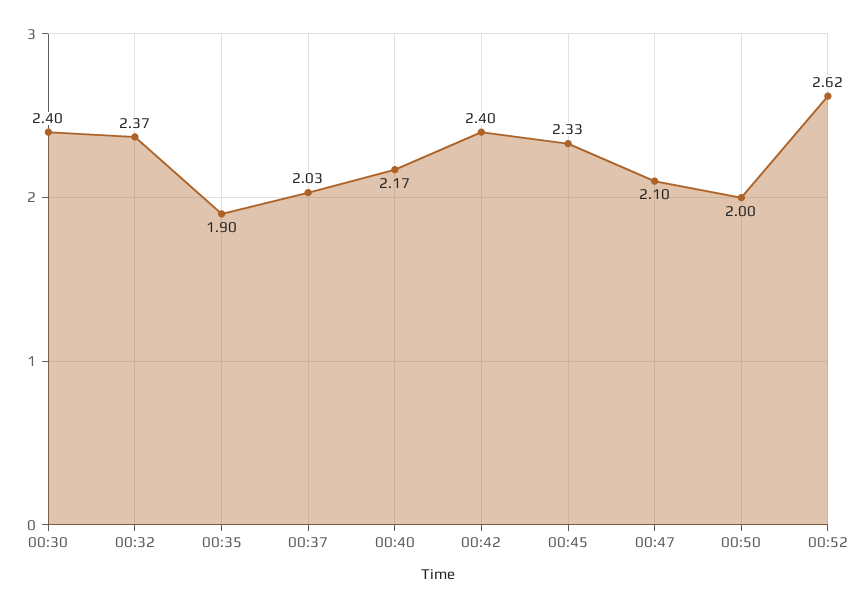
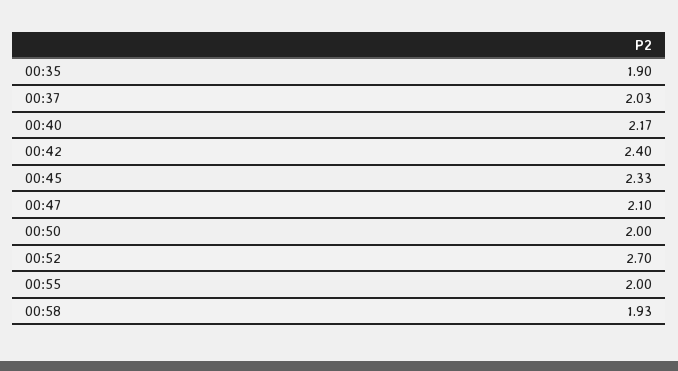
00:30: 2.4 -> none
00:32: 2.37 -> none
00:52: 2.62 -> 2.7
00:55: none -> 2
00:58: none -> 1.93

